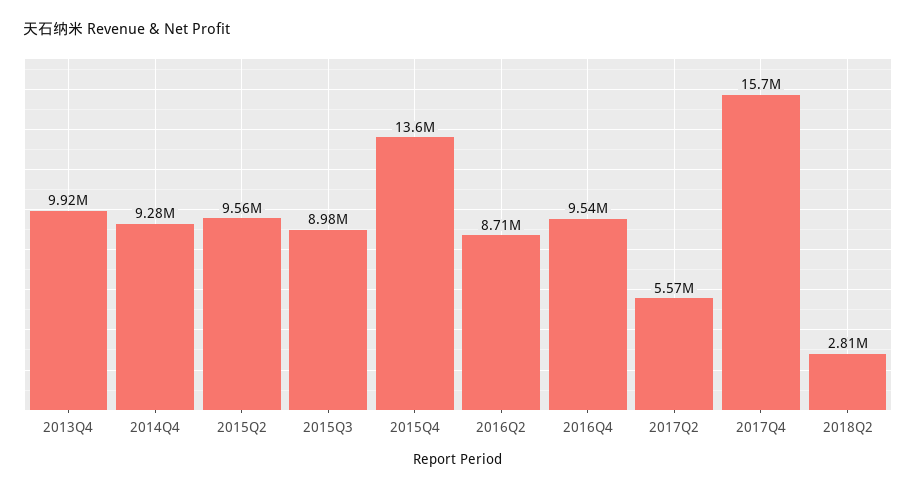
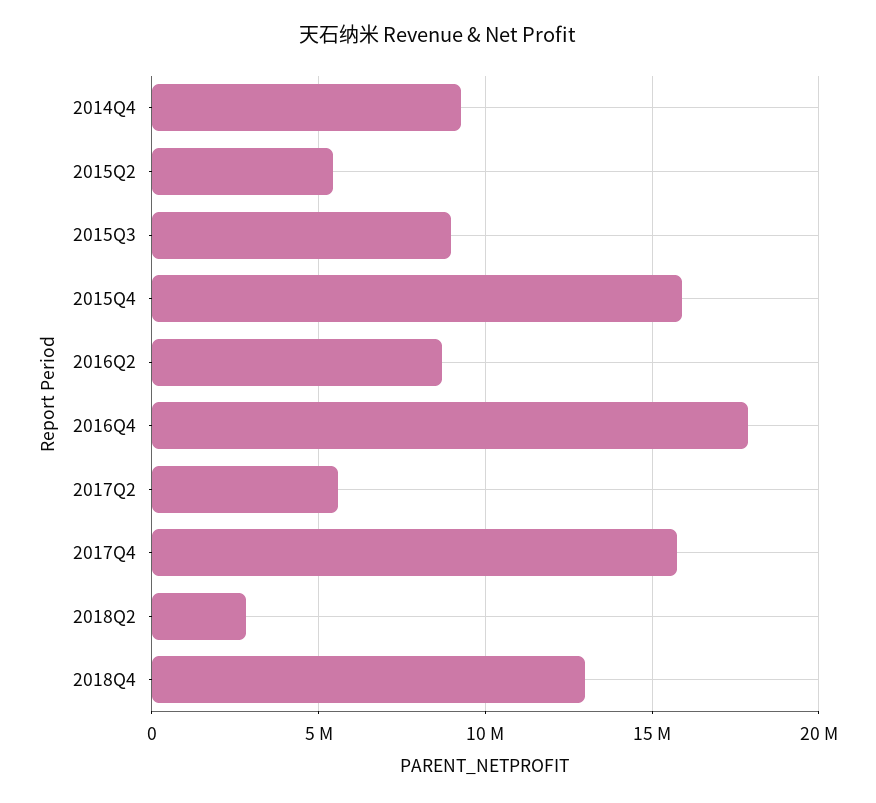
2013Q4: 9920000 -> none
2015Q2: 9560000 -> 5500000
2015Q4: 13600000 -> 16000000
2016Q4: 9540000 -> 18000000
2018Q4: none -> 13000000

